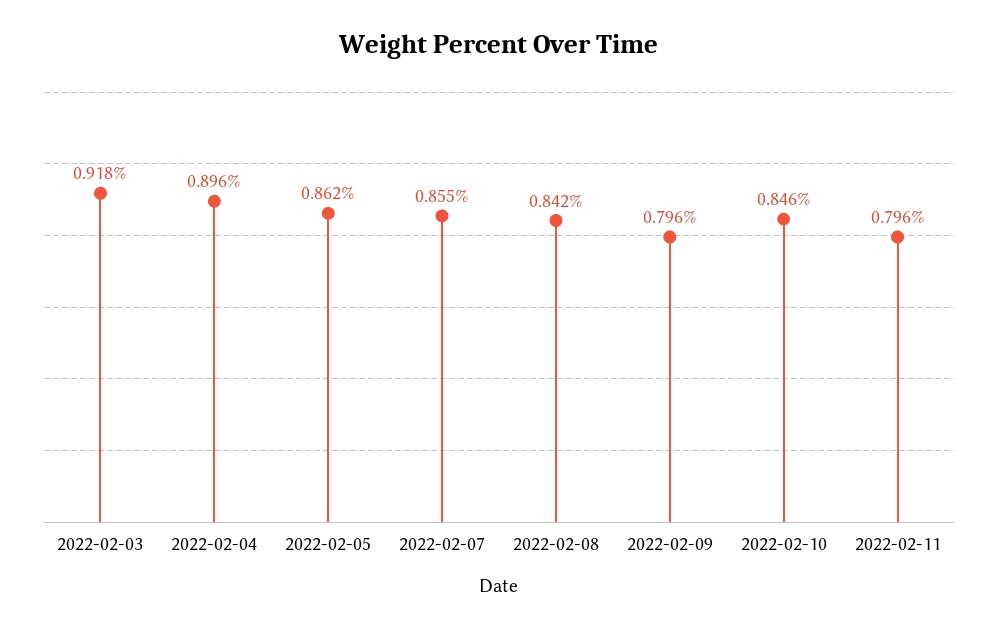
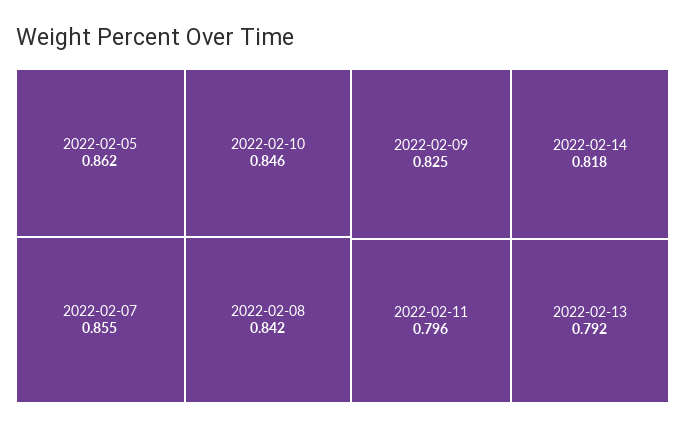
2022-02-03: 0.918 -> none
2022-02-04: 0.896 -> none
2022-02-09: 0.796 -> 0.825
2022-02-14: none -> 0.818
2022-02-13: none -> 0.792

